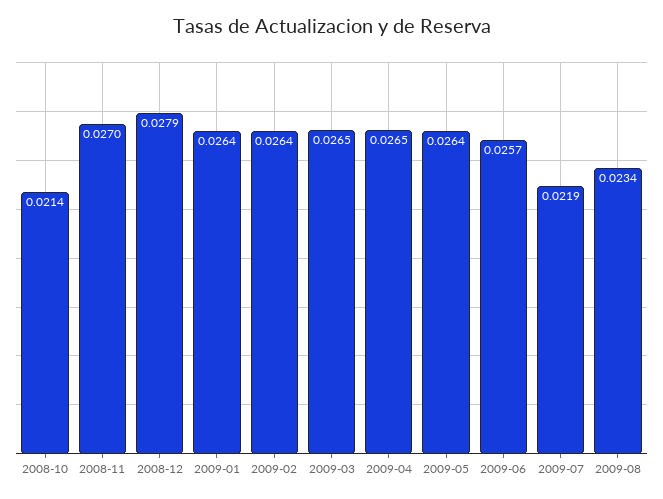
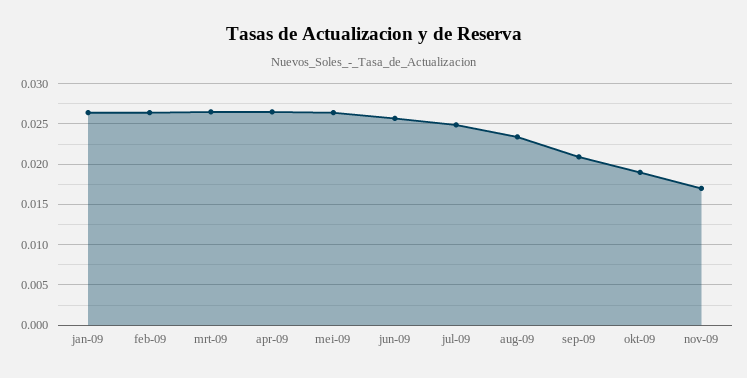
2008-10: 0.0214 -> none
2008-11: 0.027 -> none
2008-12: 0.0279 -> none
2009-07: 0.0219 -> 0.025
sep-09: none -> 0.021
okt-09: none -> 0.019
nov-09: none -> 0.017

